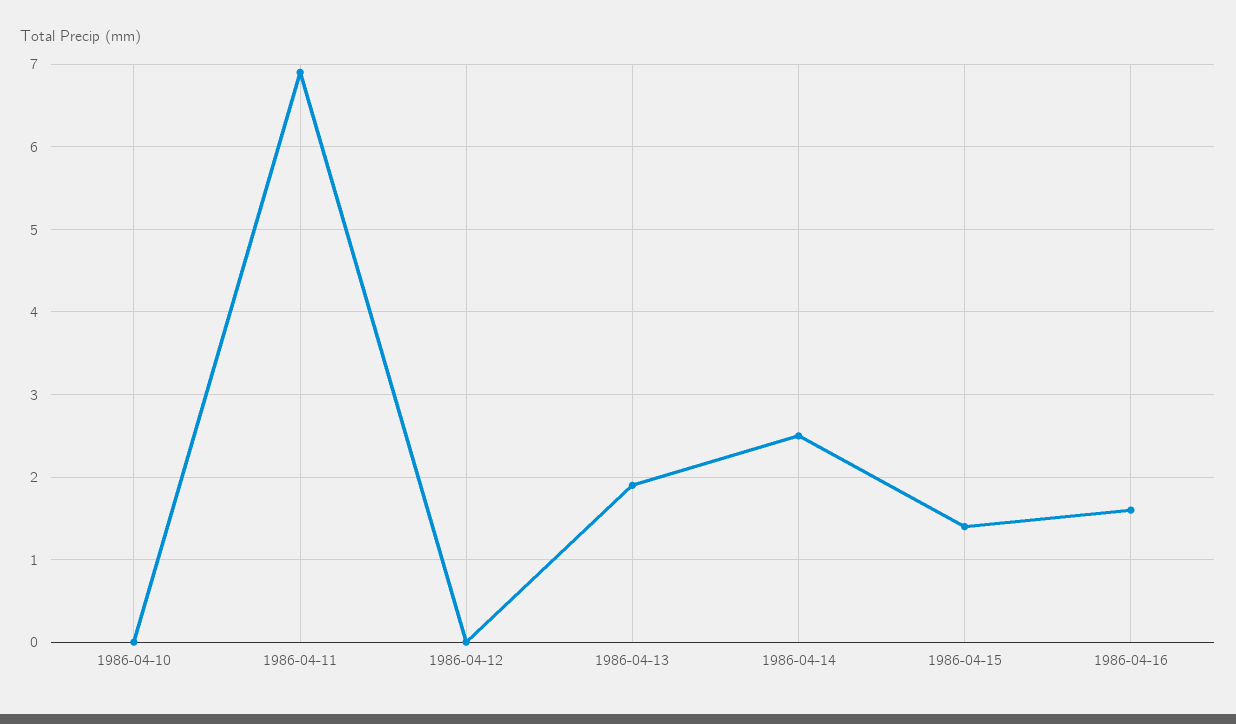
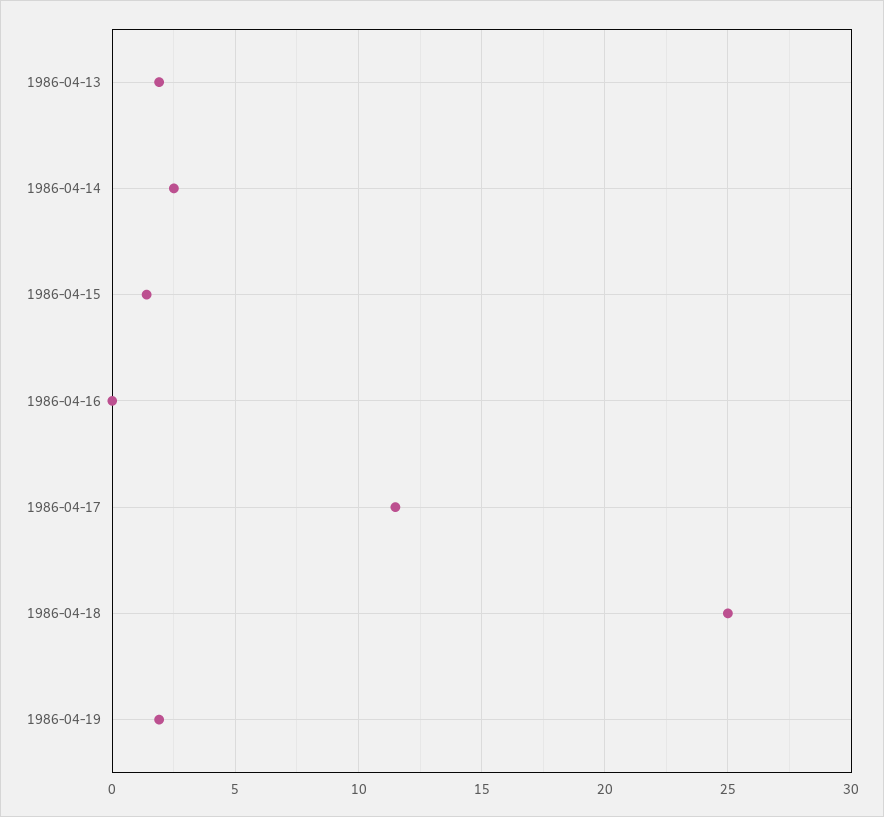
1986-04-10: 0 -> none
1986-04-11: 6.9 -> none
1986-04-12: 0 -> none
1986-04-16: 1.6 -> 0
1986-04-17: none -> 11.5
1986-04-18: none -> 25
1986-04-19: none -> 2

